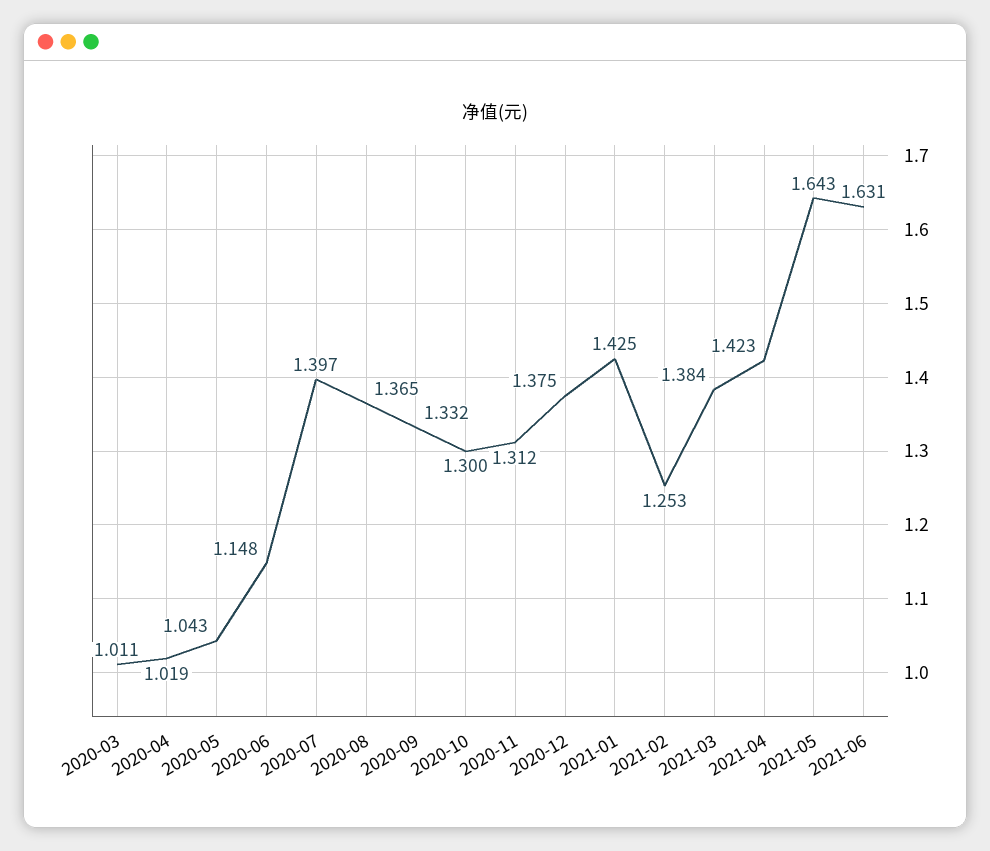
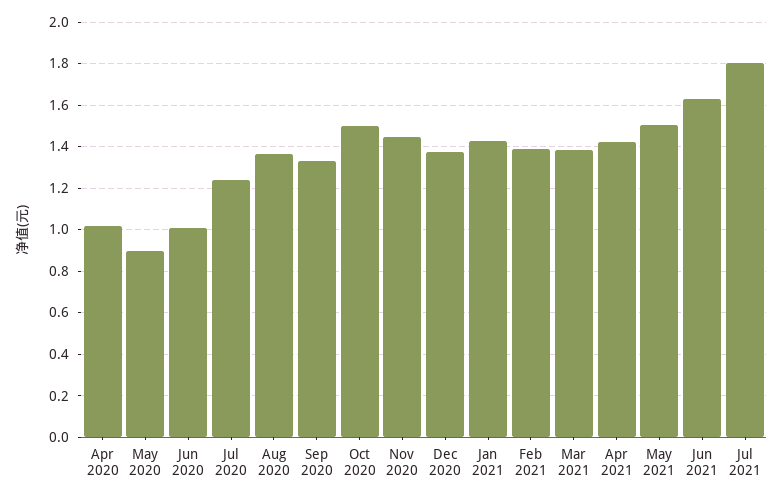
2020-03: 1.011 -> none
2020-05: 1.043 -> 0.9
2020-06: 1.148 -> 1
2020-07: 1.397 -> 1.25
2020-10: 1.3 -> 1.5
2020-11: 1.312 -> 1.45
2021-02: 1.253 -> 1.4
2021-05: 1.643 -> 1.5
Jul 2021: none -> 1.8

